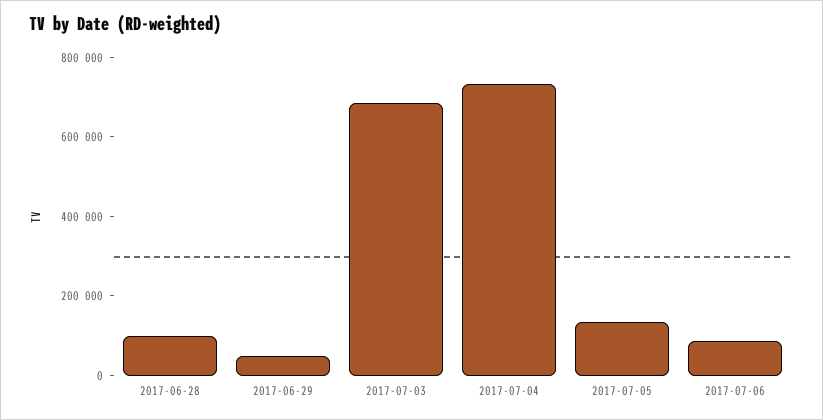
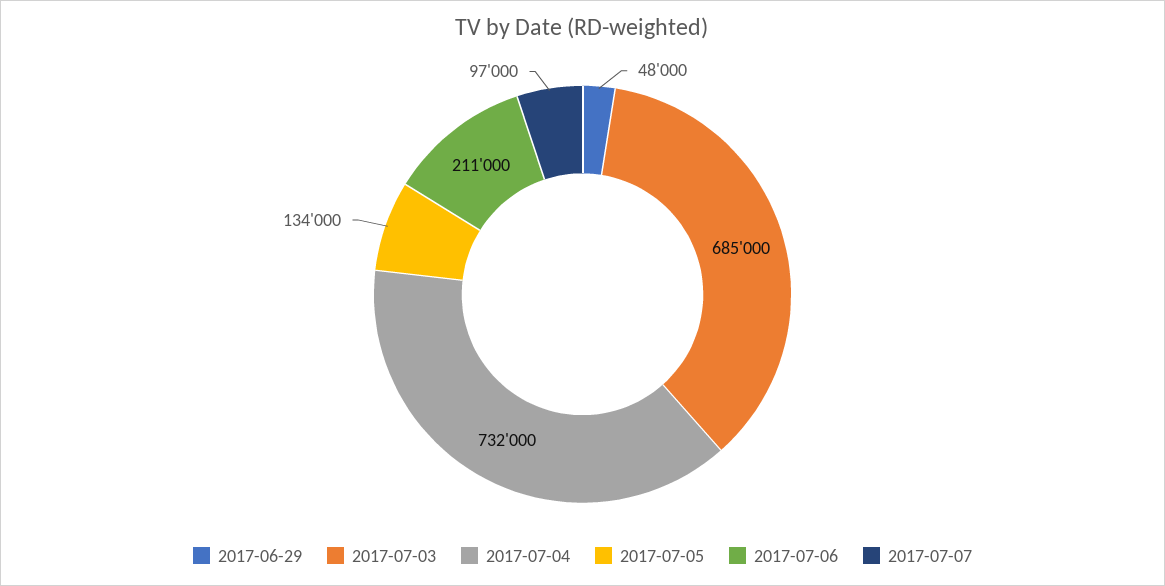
2017-06-28: 100000 -> none
2017-07-06: 100000 -> 211000
2017-07-07: none -> 97000

